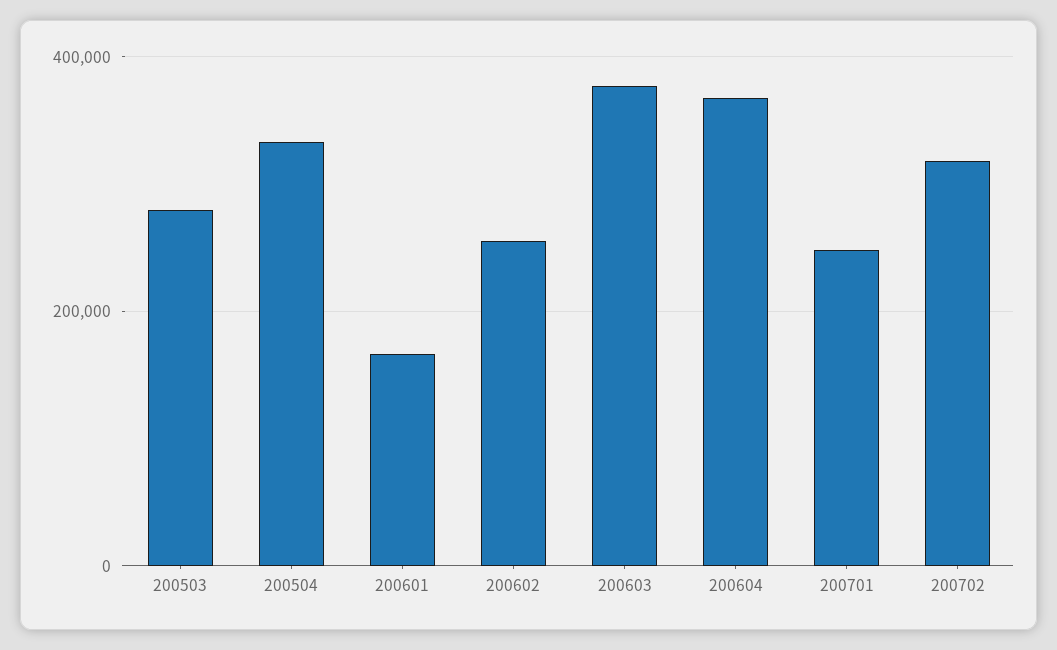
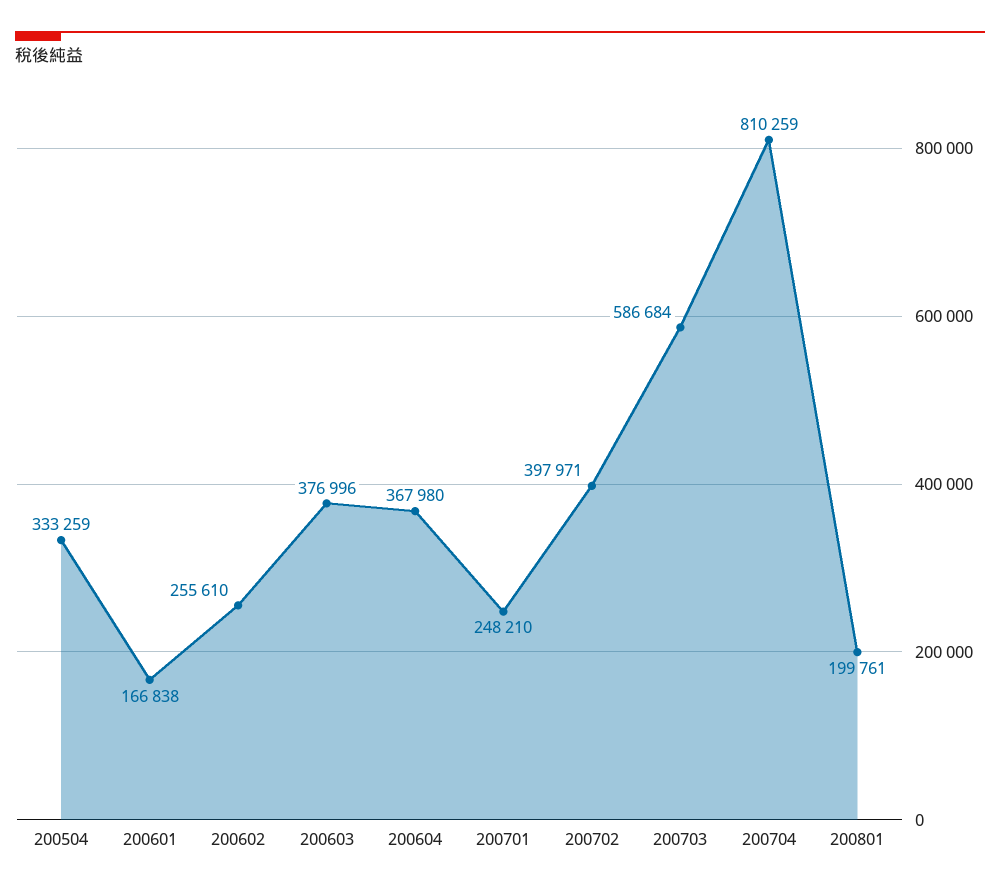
200503: 280000 -> none
200702: 320000 -> 397971
200703: none -> 586684
200704: none -> 810259
200801: none -> 199761

